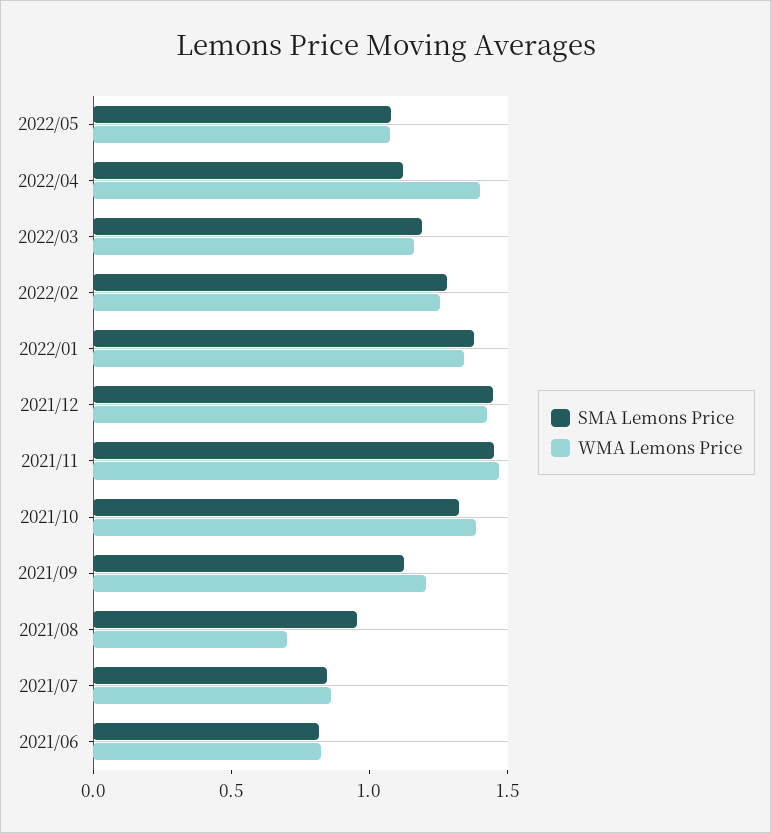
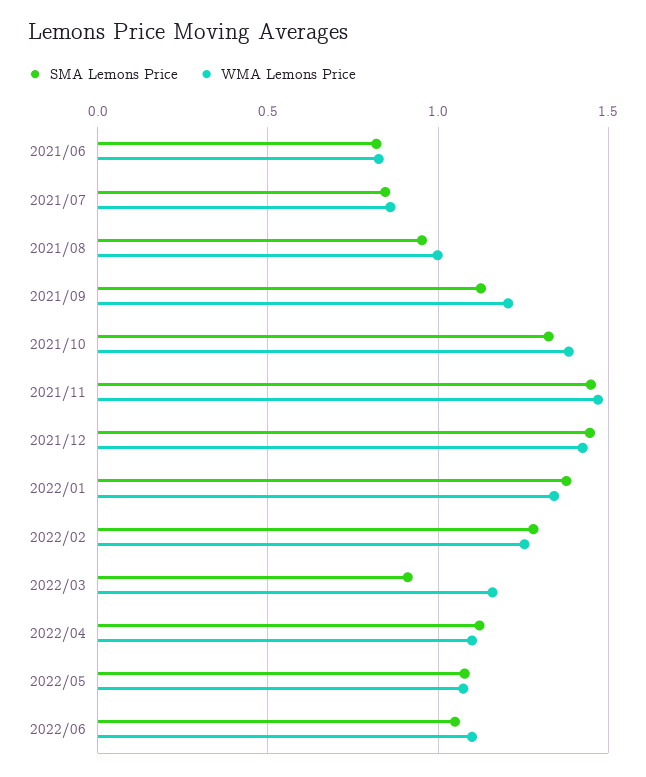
WMA Lemons Price, 2022/04: 1.4 -> 1.1
SMA Lemons Price, 2022/03: 1.2 -> 0.9
WMA Lemons Price, 2021/08: 0.7 -> 1
SMA Lemons Price, 2022/06: none -> 1.05
WMA Lemons Price, 2022/06: none -> 1.1

